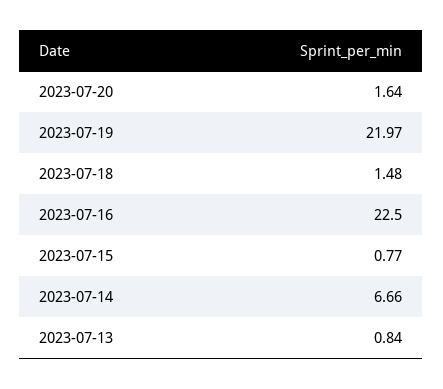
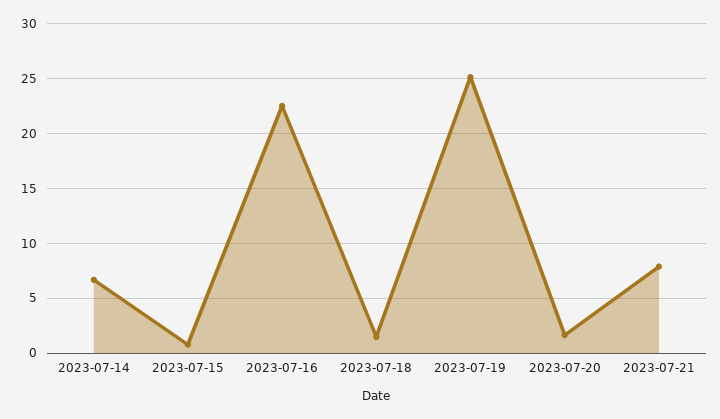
2023-07-19: 21.97 -> 25
2023-07-13: 0.84 -> none
2023-07-21: none -> 8

